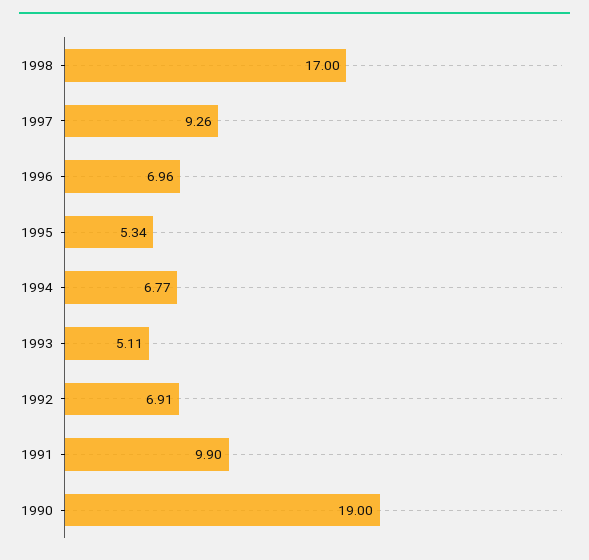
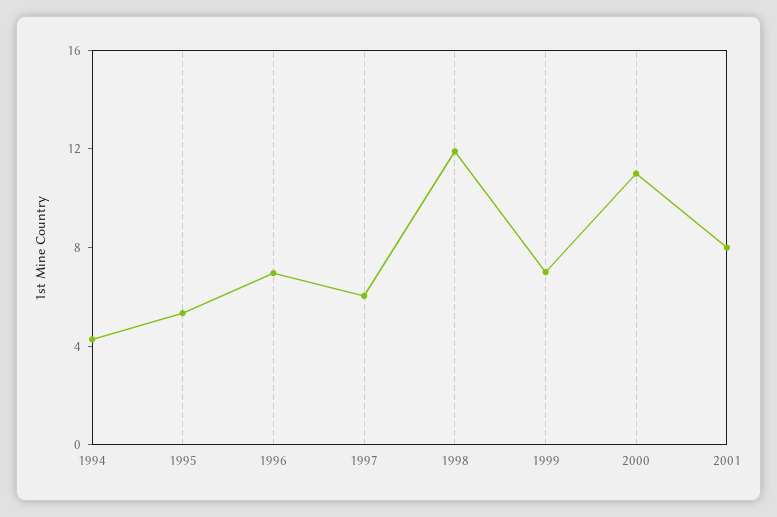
1998: 17 -> 12
1997: 9.26 -> 6
1994: 6.77 -> 4
1993: 5.11 -> none
1992: 6.91 -> none
1991: 9.9 -> none
1990: 19 -> none
1999: none -> 7
2000: none -> 11
2001: none -> 8

